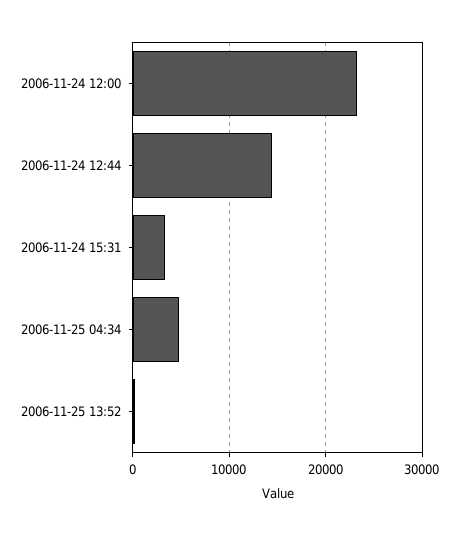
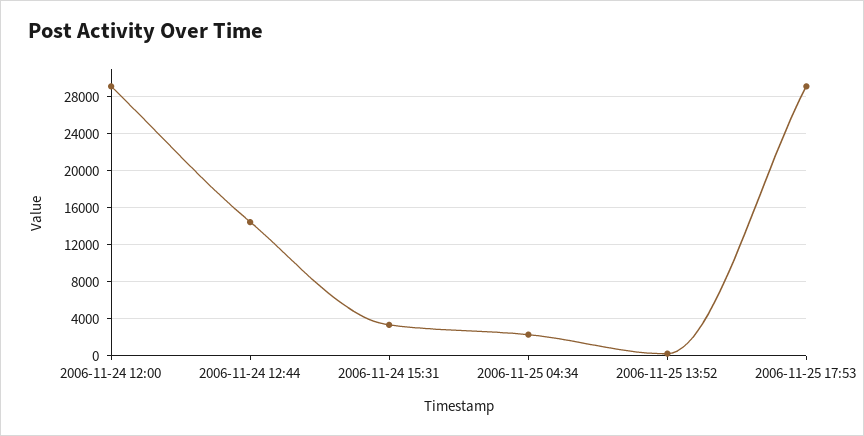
2006-11-24 12:00: 23000 -> 29000
2006-11-25 04:34: 5000 -> 2000
2006-11-25 17:53: none -> 29000

